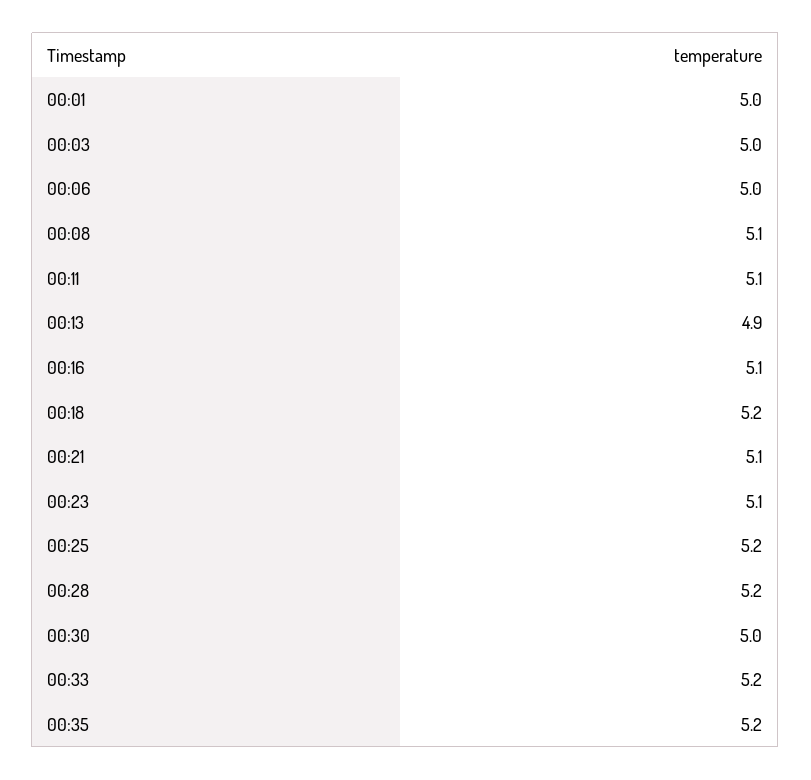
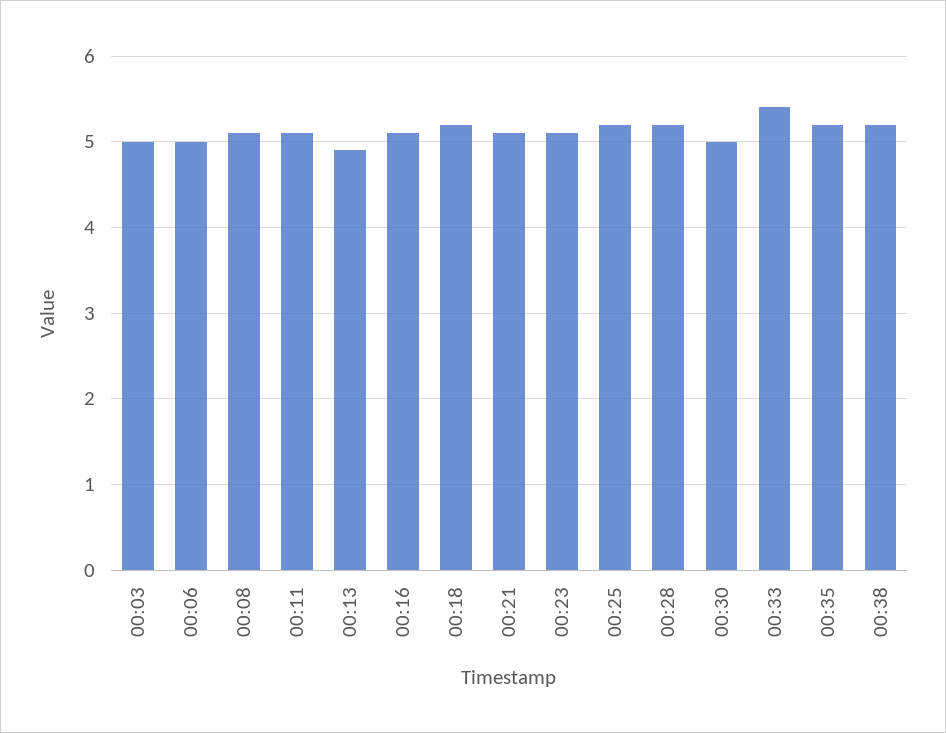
00:01: 5 -> none
00:33: 5.2 -> 5.4
00:38: none -> 5.2

